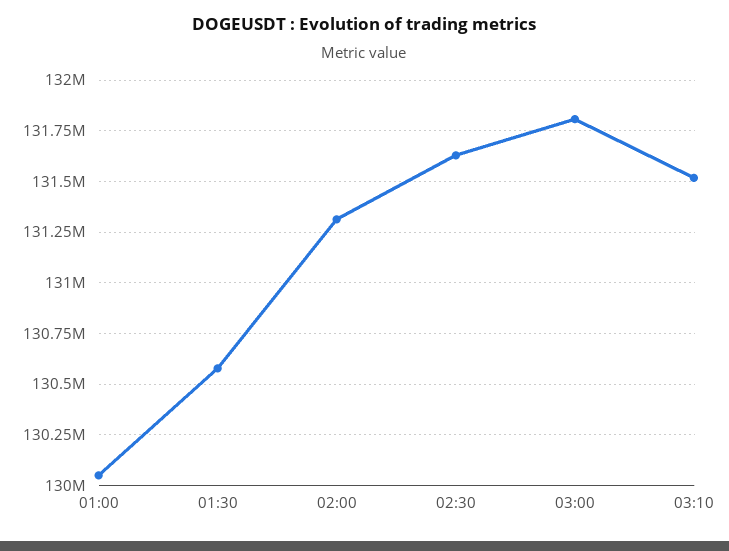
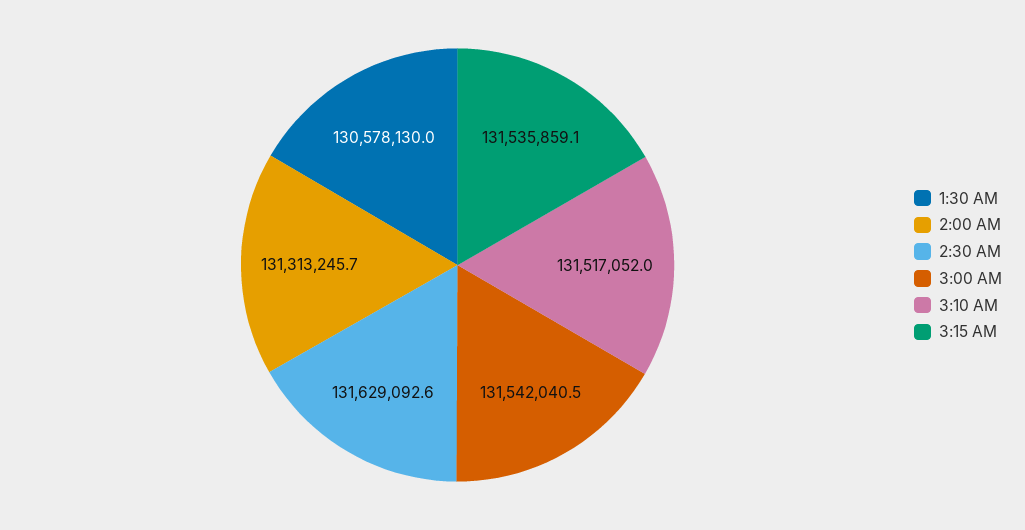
01:00: 130050000 -> none
03:00: 131800000 -> 131542040.5
3:15 AM: none -> 131535859.1

